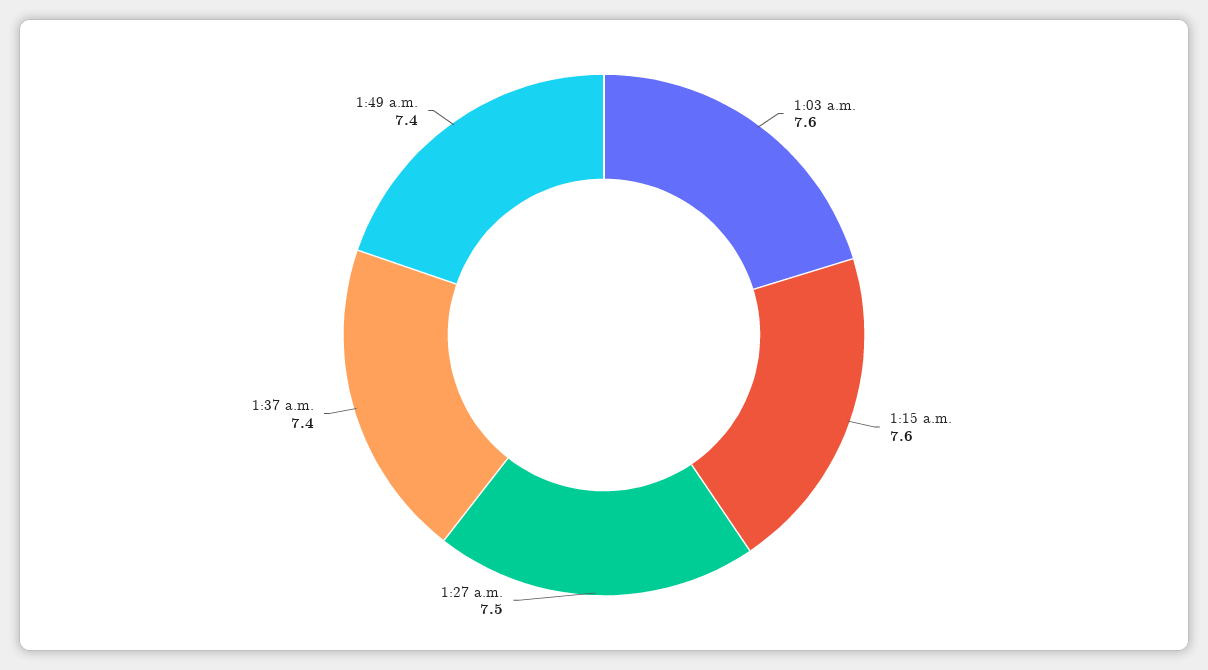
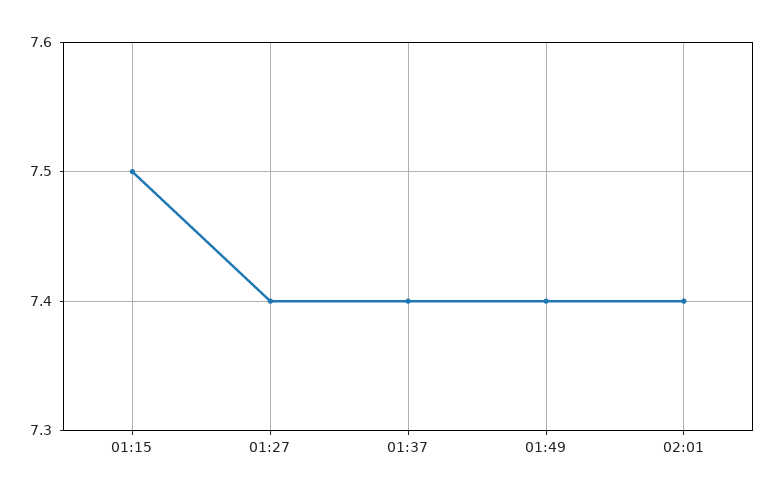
1:03 a.m.: 7.6 -> none
1:15 a.m.: 7.6 -> 7.5
1:27 a.m.: 7.5 -> 7.4
02:01: none -> 7.4

